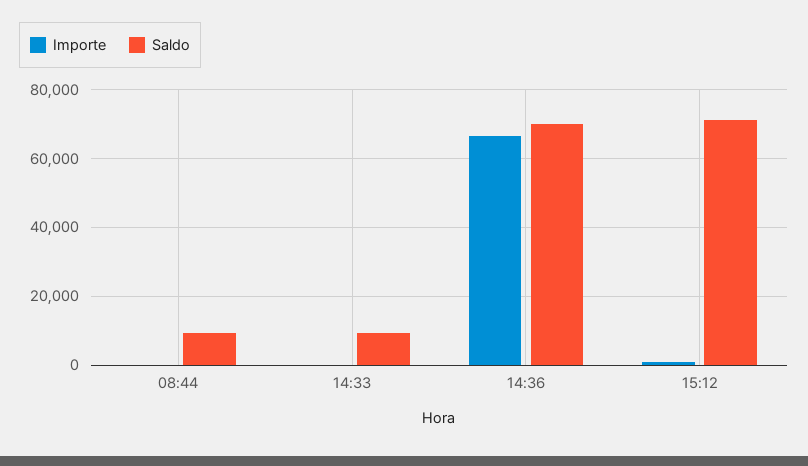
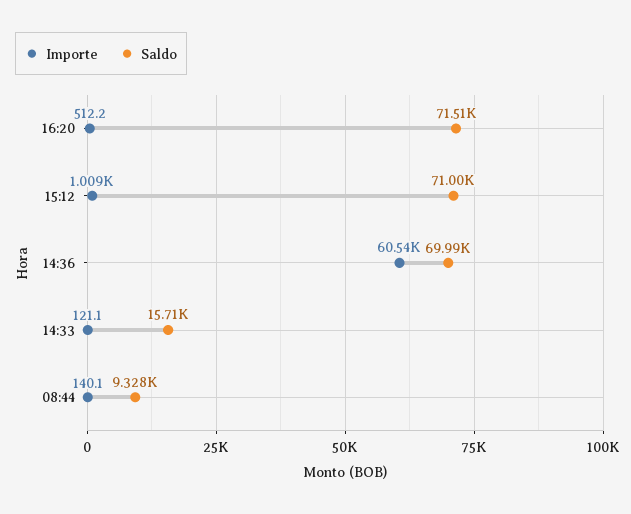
Saldo, 14:33: 10000 -> 15710
Importe, 14:36: 66000 -> 60540
Importe, 16:20: none -> 512.2
Saldo, 16:20: none -> 71510

